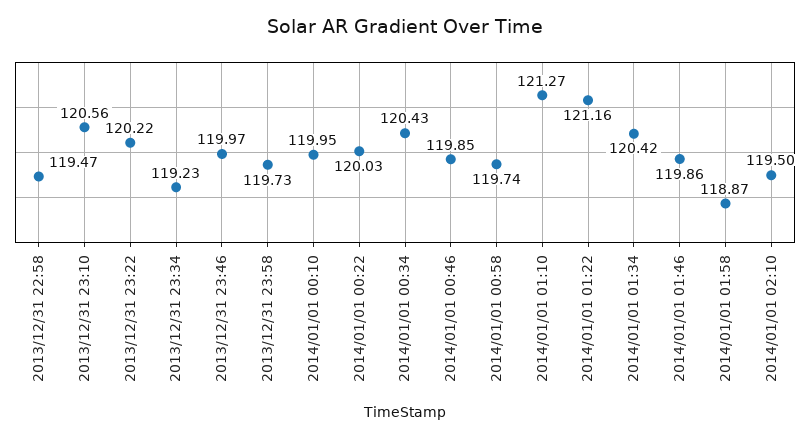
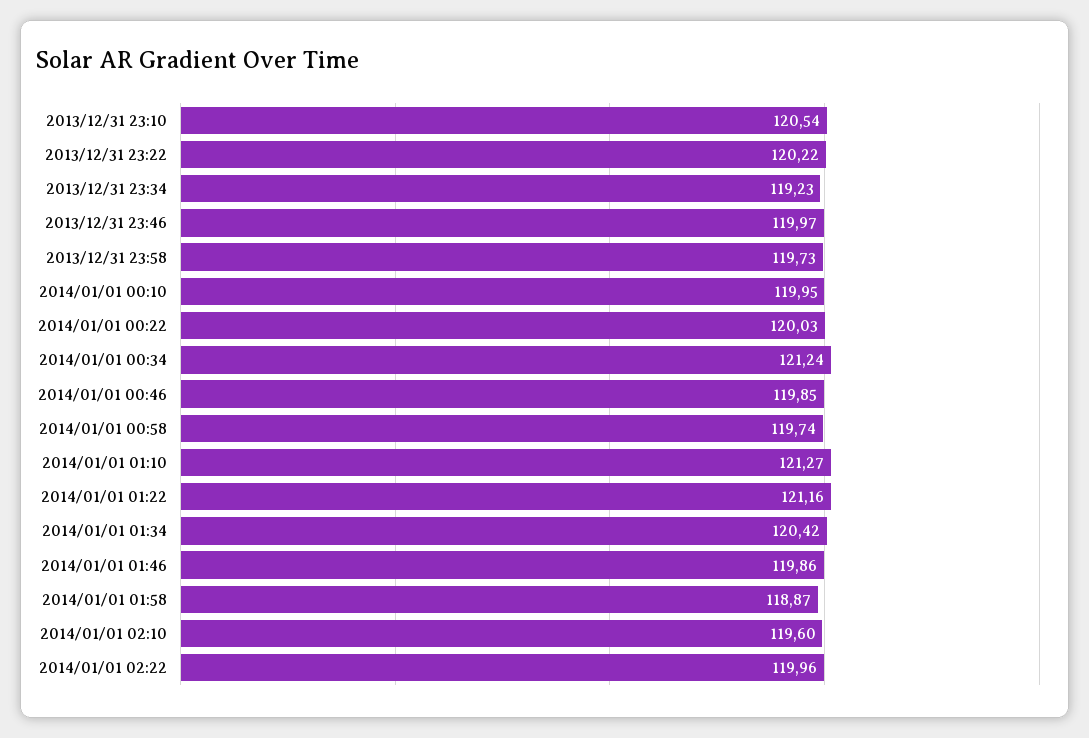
2013/12/31 22:58: 119.47 -> none
2013/12/31 23:10: 120.56 -> 120.54
2014/01/01 00:34: 120.43 -> 121.24
2014/01/01 02:10: 119.5 -> 119.6
2014/01/01 02:22: none -> 119.96

